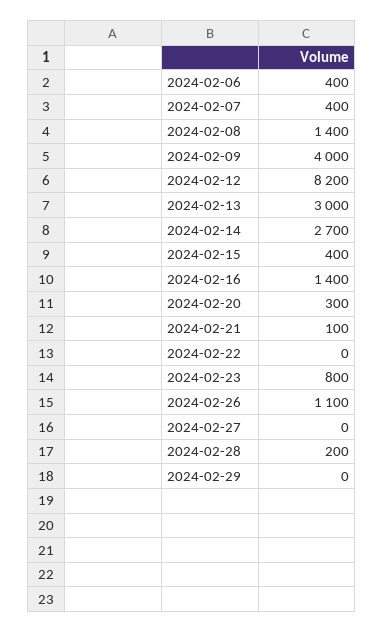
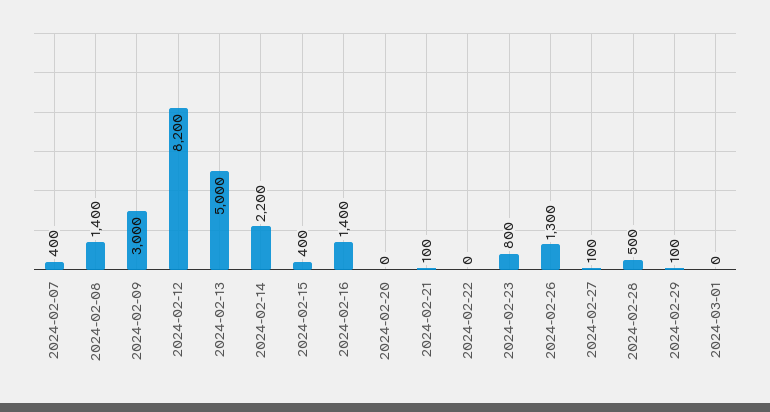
2024-02-06: 400 -> none
2024-02-09: 4000 -> 3000
2024-02-13: 3000 -> 5000
2024-02-14: 2700 -> 2200
2024-02-20: 300 -> 0
2024-02-26: 1100 -> 1300
2024-02-27: 0 -> 100
2024-02-28: 200 -> 500
2024-02-29: 0 -> 100
2024-03-01: none -> 0

